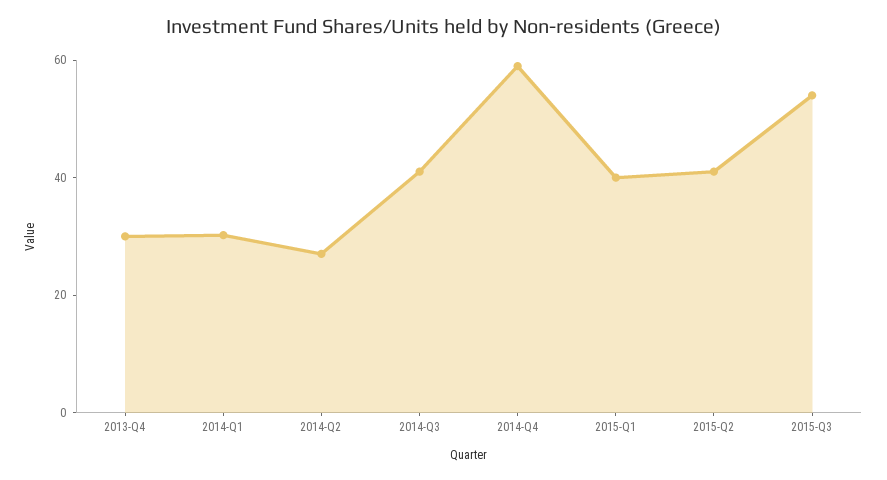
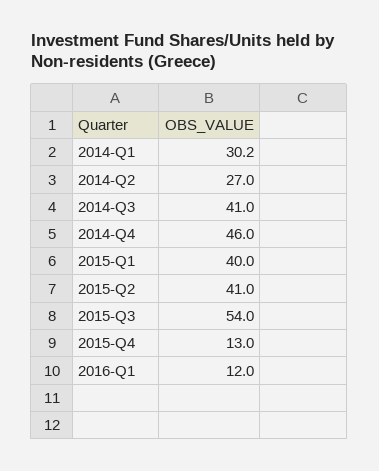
2013-Q4: 30 -> none
2014-Q4: 60 -> 46
2015-Q4: none -> 13
2016-Q1: none -> 12

